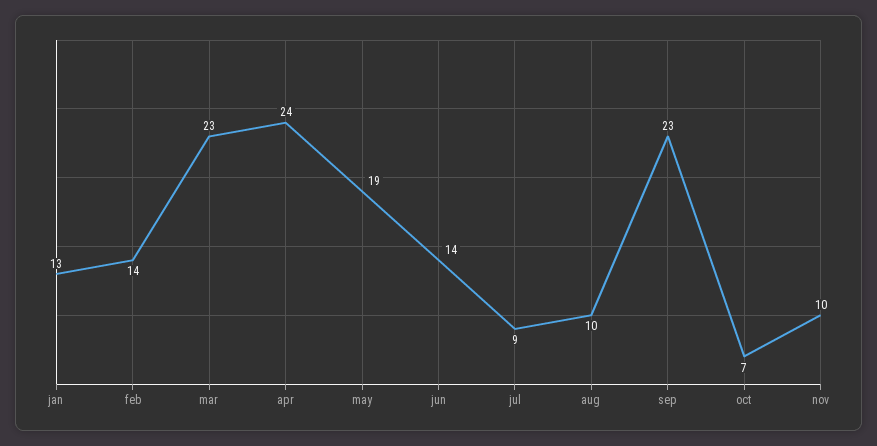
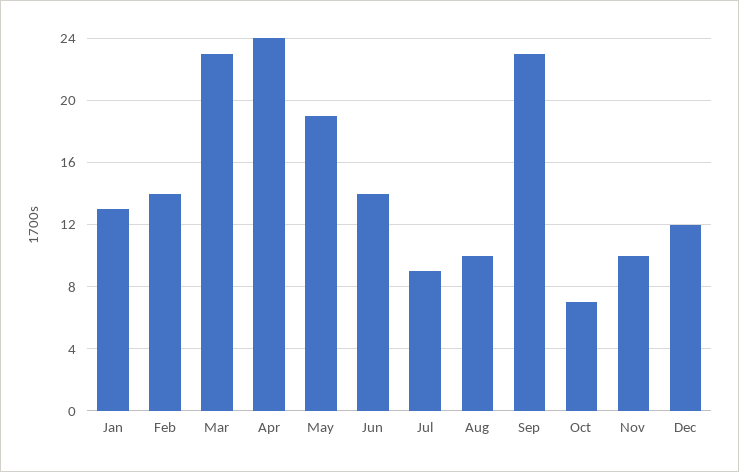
Dec: none -> 12

